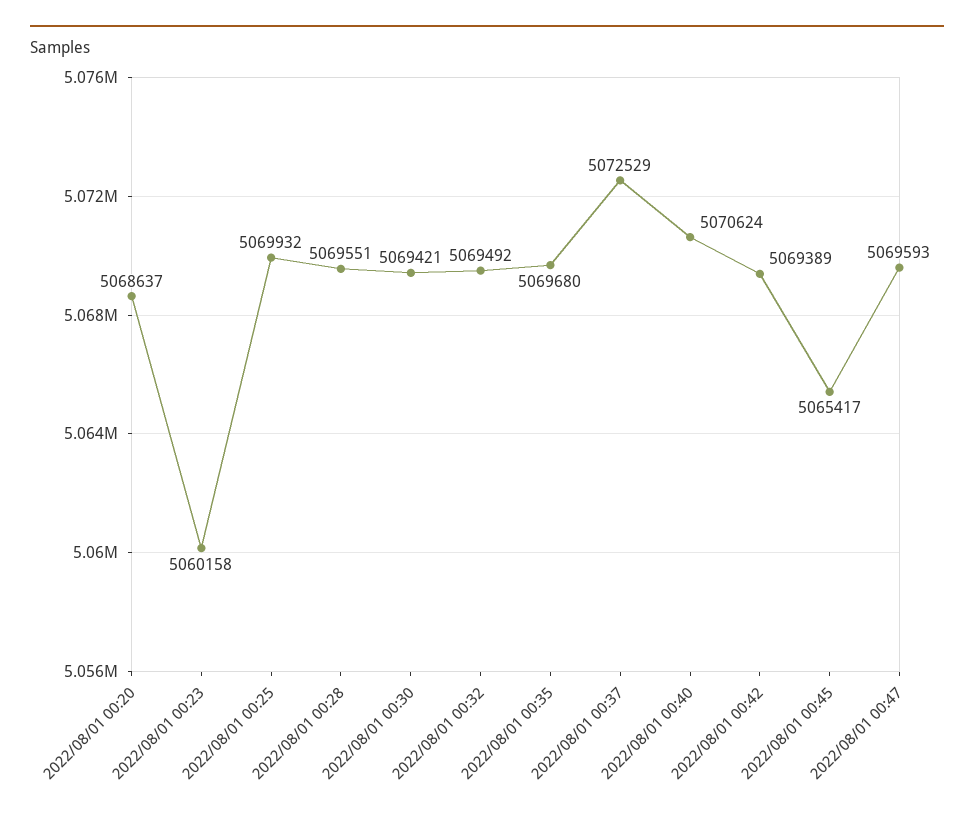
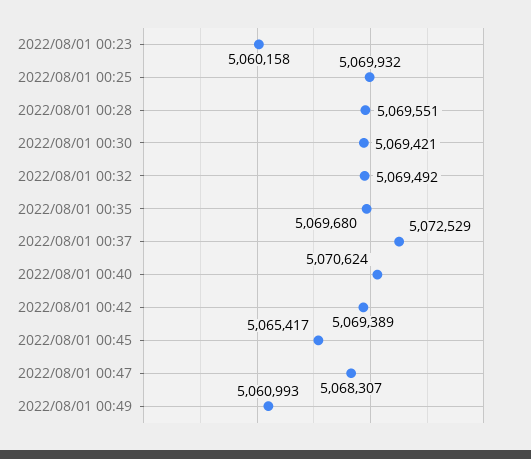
2022/08/01 00:20: 5068637 -> none
2022/08/01 00:47: 5069593 -> 5068307
2022/08/01 00:49: none -> 5060993

